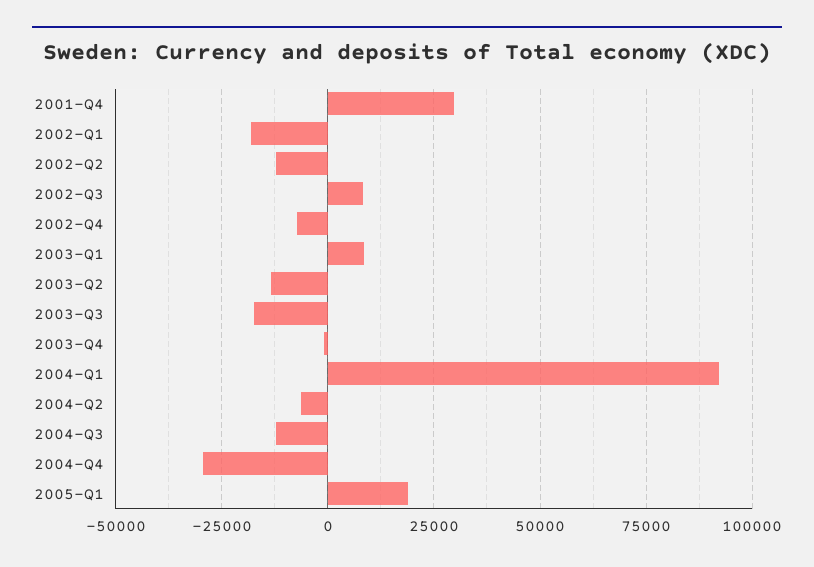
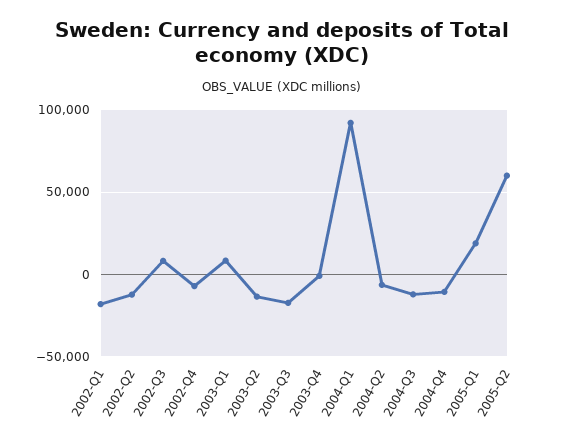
2001-Q4: 30000 -> none
2004-Q4: -30000 -> -10000
2005-Q2: none -> 60000

